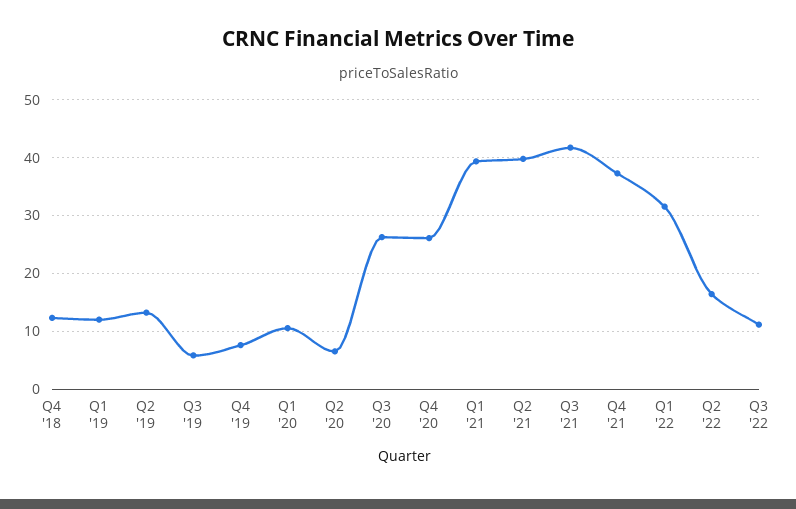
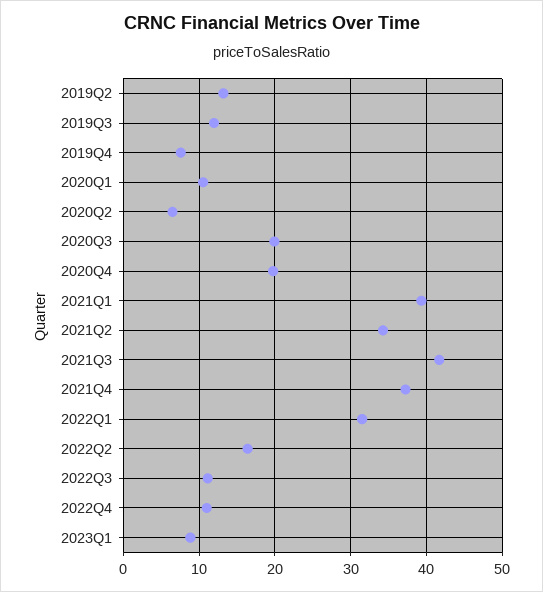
Q4 '18: 12 -> none
Q1 '19: 12 -> none
Q3 '19: 6 -> 12
Q3 '20: 26 -> 20
Q4 '20: 26 -> 20
Q2 '21: 40 -> 34
2022Q4: none -> 11
2023Q1: none -> 9

